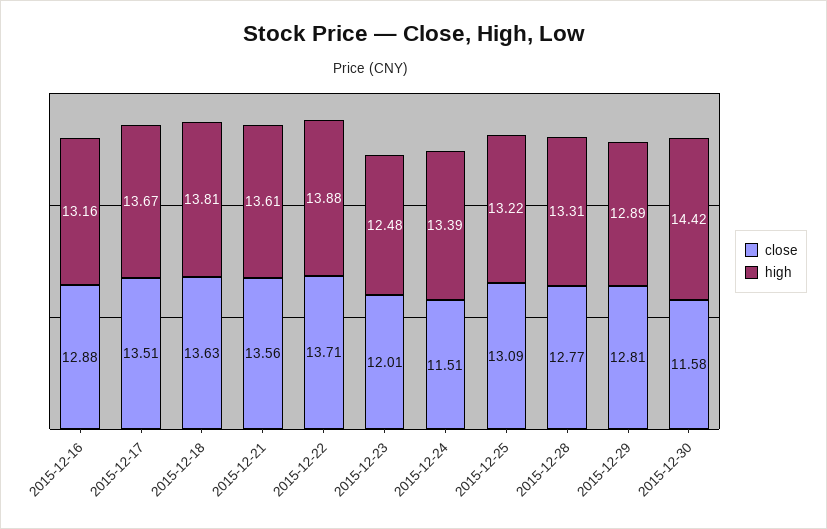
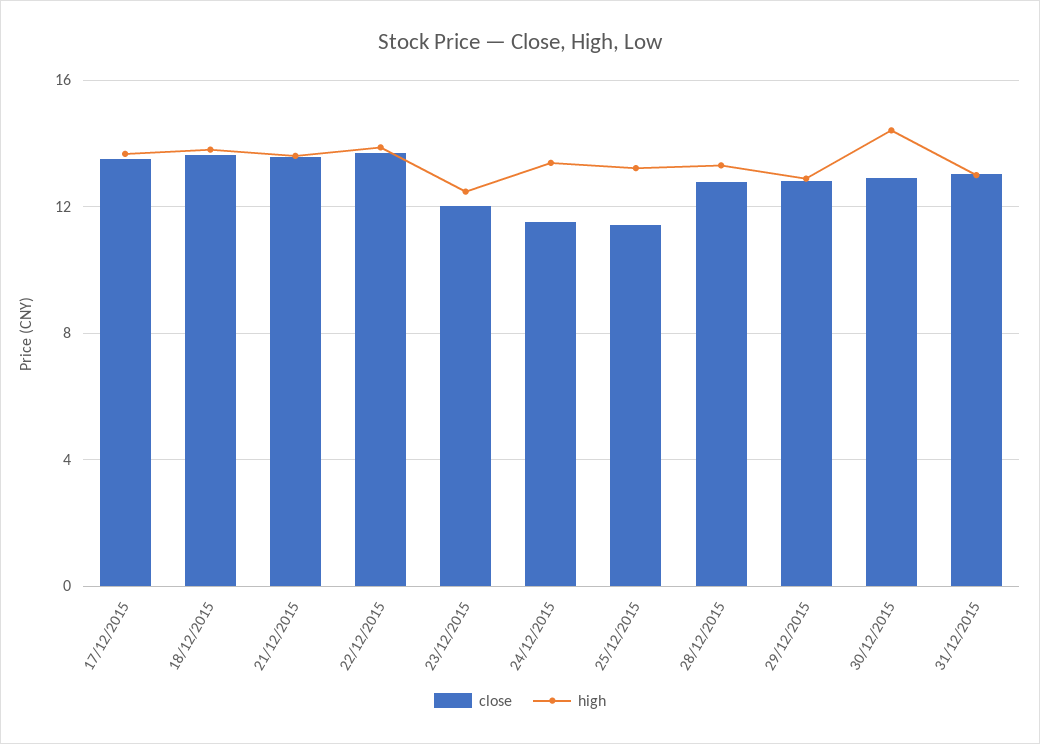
close, 2015-12-16: 12.88 -> none
high, 2015-12-16: 13.16 -> none
close, 2015-12-25: 13.09 -> 11.5
close, 2015-12-30: 11.58 -> 13
close, 31/12/2015: none -> 13
high, 31/12/2015: none -> 13

